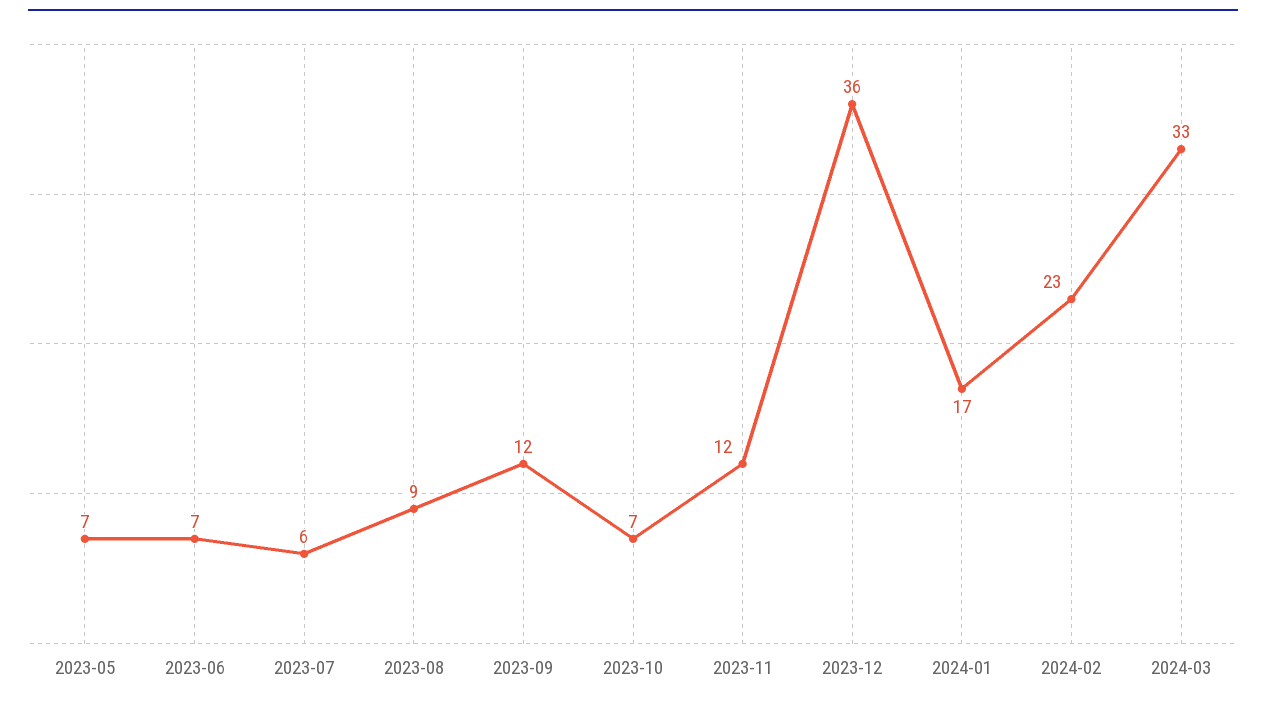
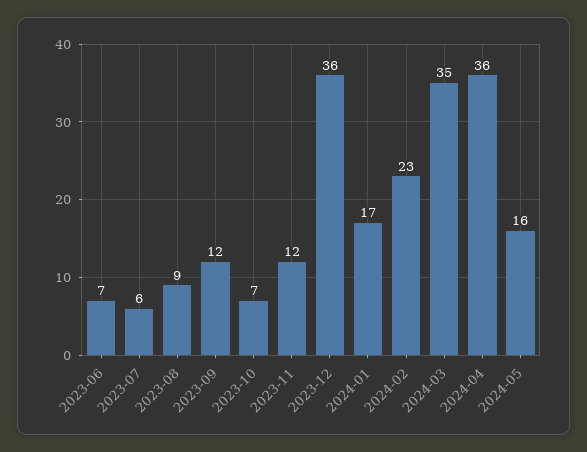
2023-05: 7 -> none
2024-03: 33 -> 35
2024-04: none -> 36
2024-05: none -> 16

